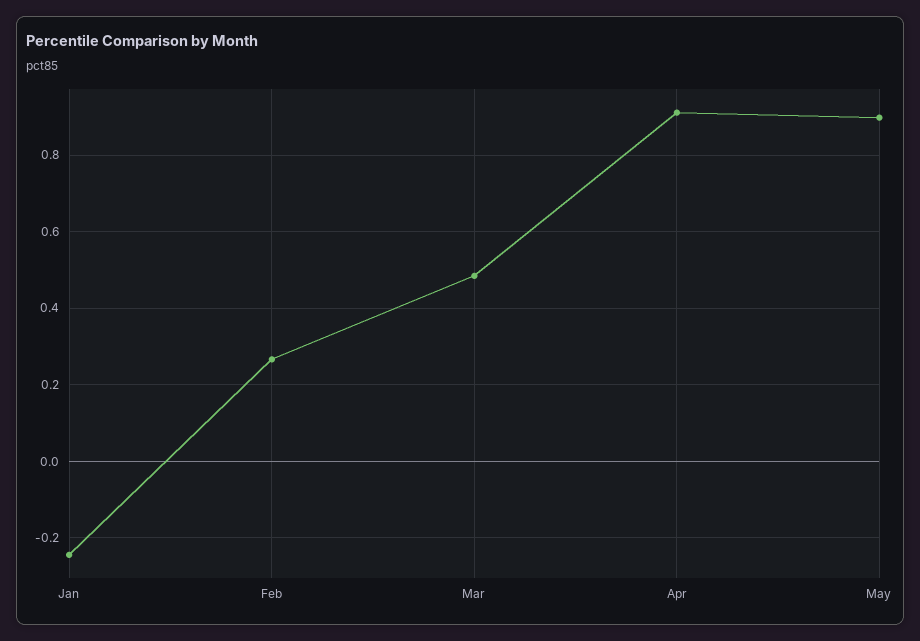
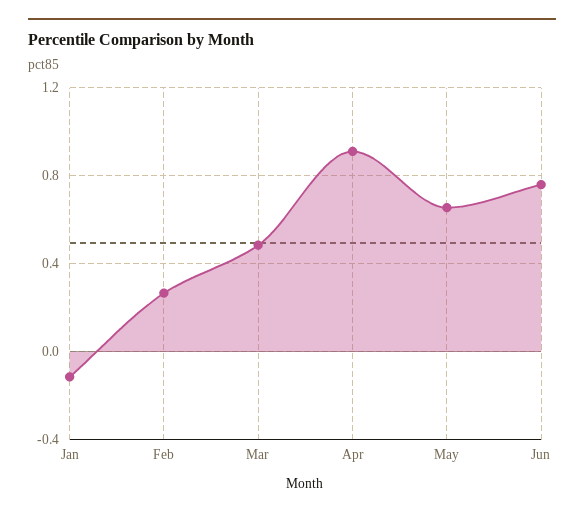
Jan: -0.24 -> -0.1
May: 0.9 -> 0.65
Jun: none -> 0.75

